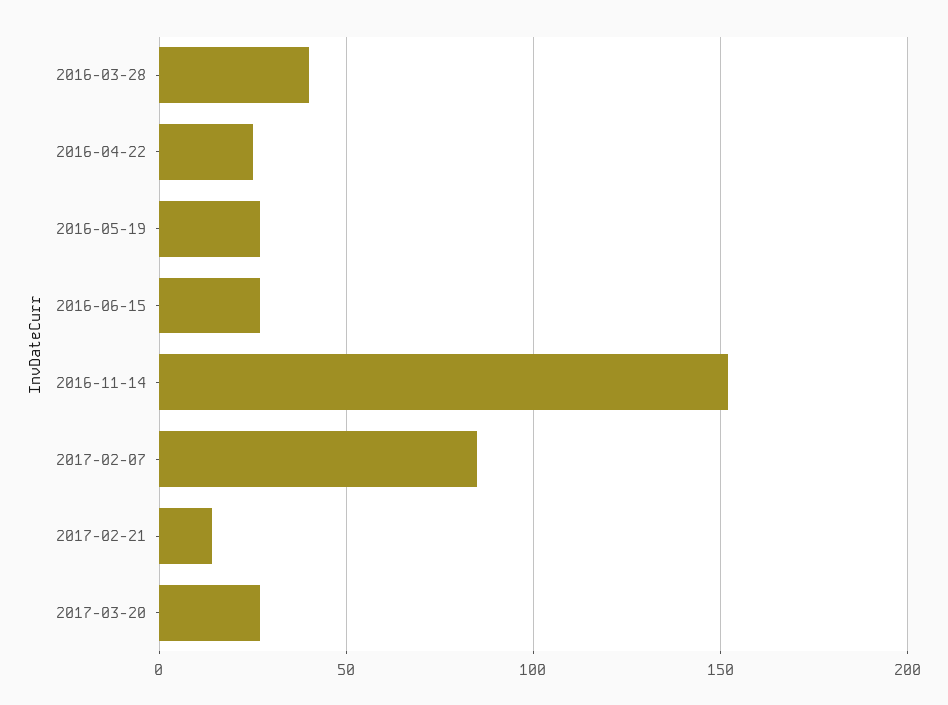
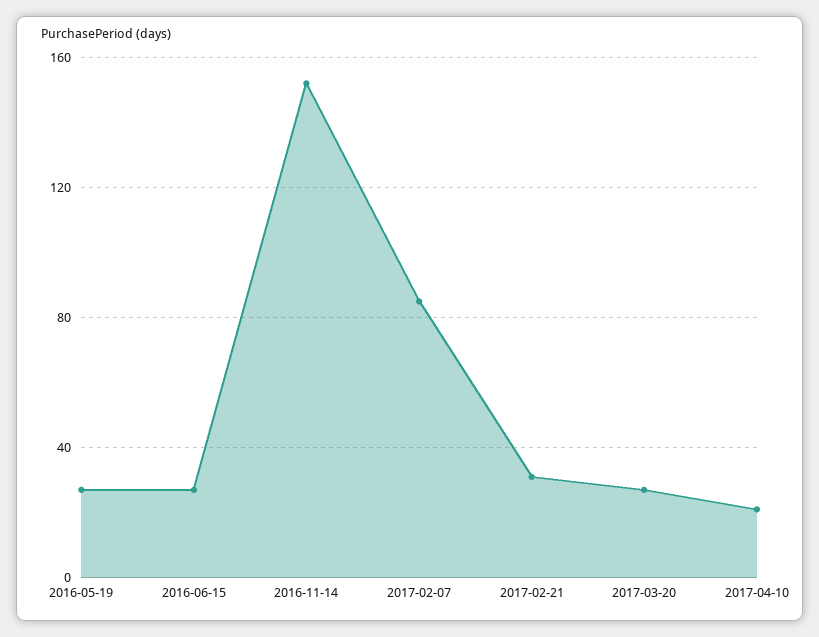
2016-03-28: 40 -> none
2016-04-22: 25 -> none
2017-02-21: 15 -> 30
2017-04-10: none -> 20

